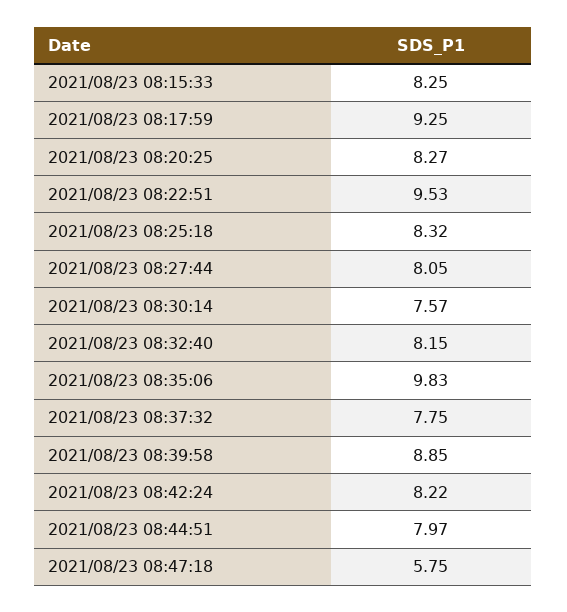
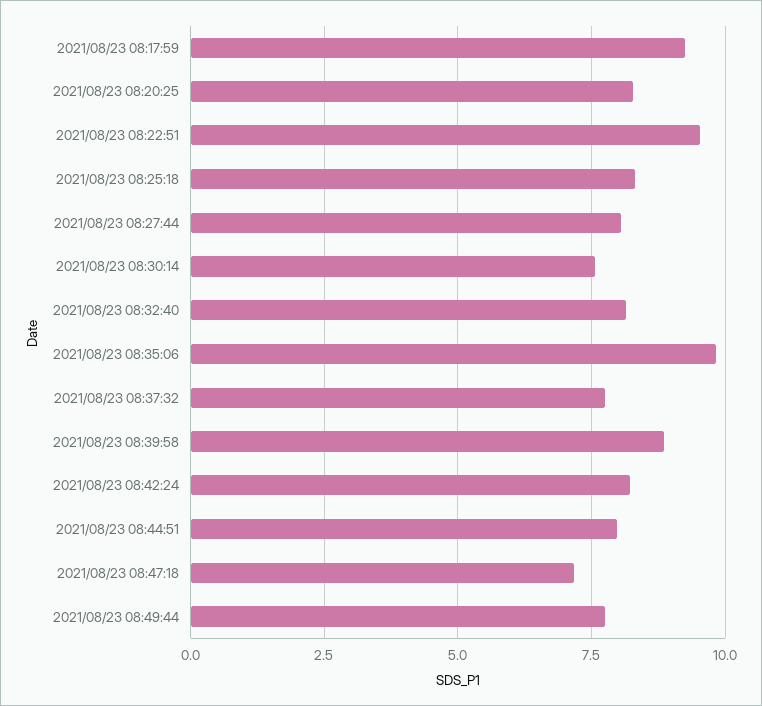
2021/08/23 08:15:33: 8.25 -> none
2021/08/23 08:47:18: 5.75 -> 7.25
2021/08/23 08:49:44: none -> 7.75

